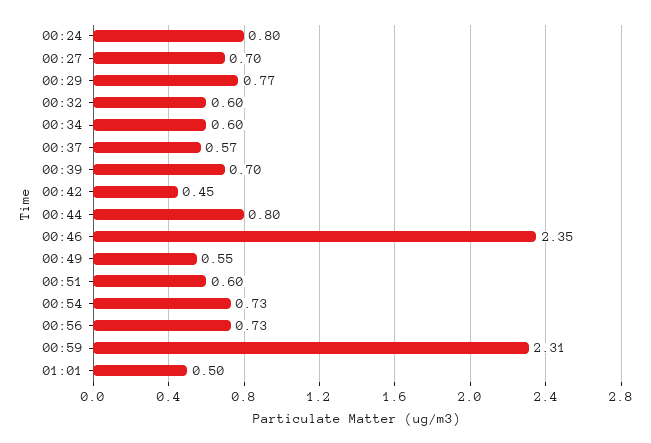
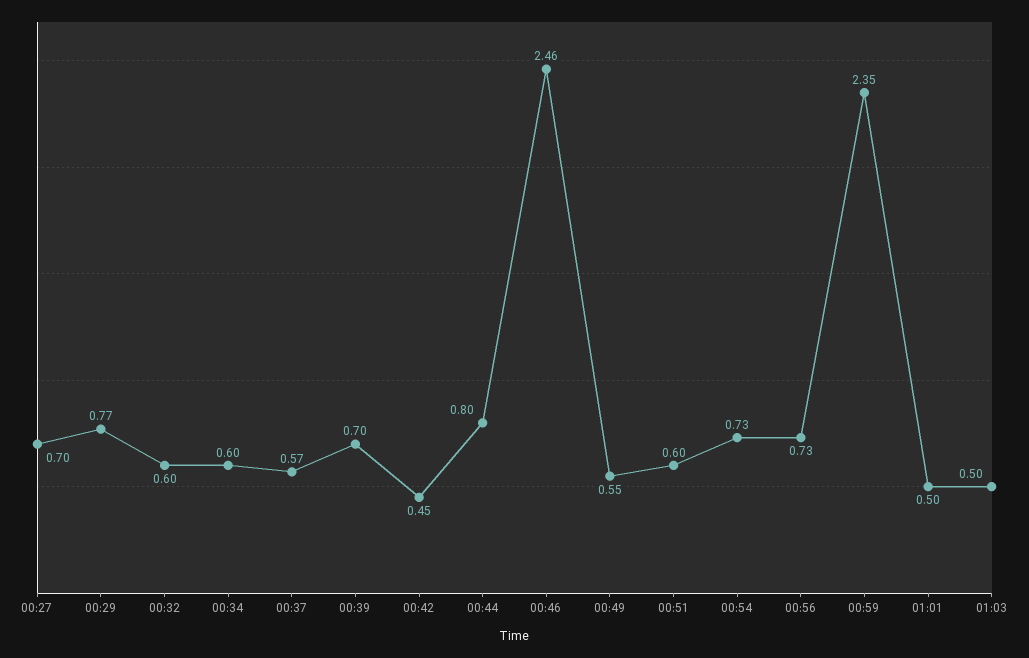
00:24: 0.8 -> none
00:46: 2.35 -> 2.46
00:59: 2.31 -> 2.35
01:03: none -> 0.5

